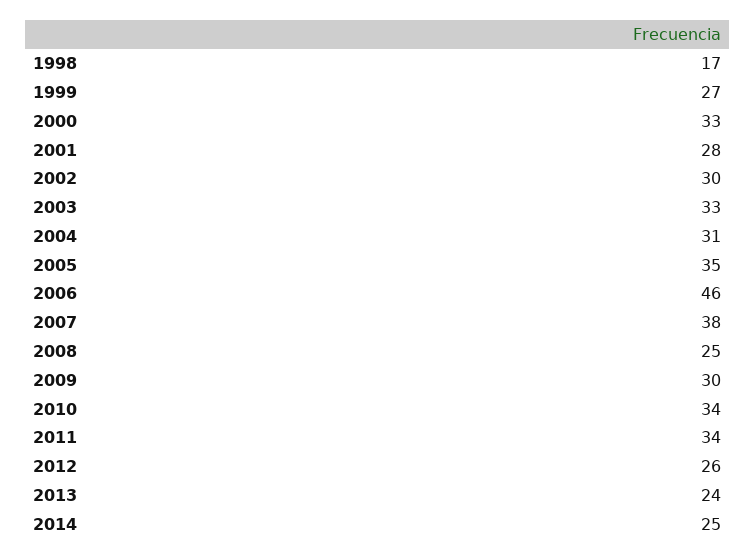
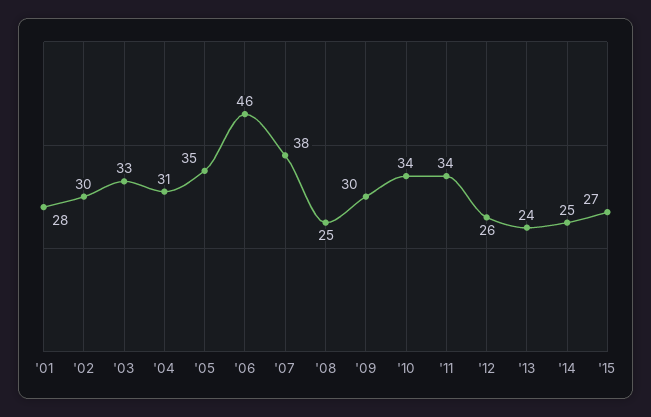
1998: 17 -> none
1999: 27 -> none
2000: 33 -> none
'15: none -> 27

